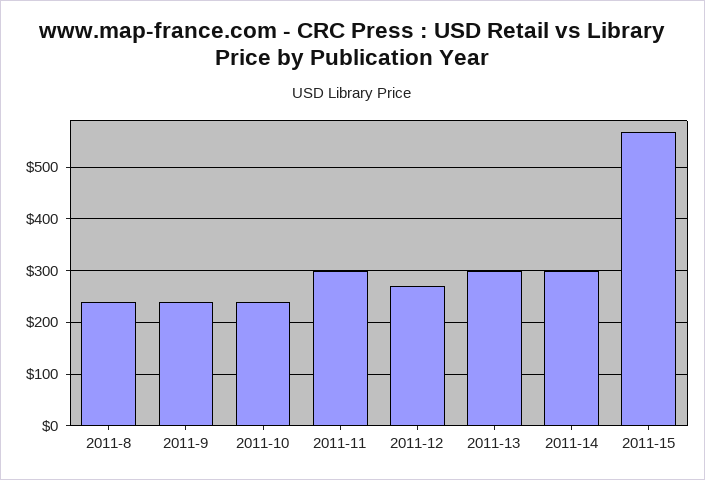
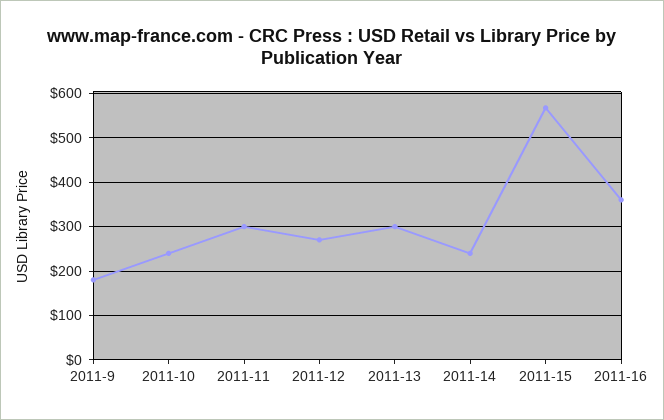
2011-8: 240 -> none
2011-9: 240 -> 180
2011-14: 300 -> 240
2011-16: none -> 360

